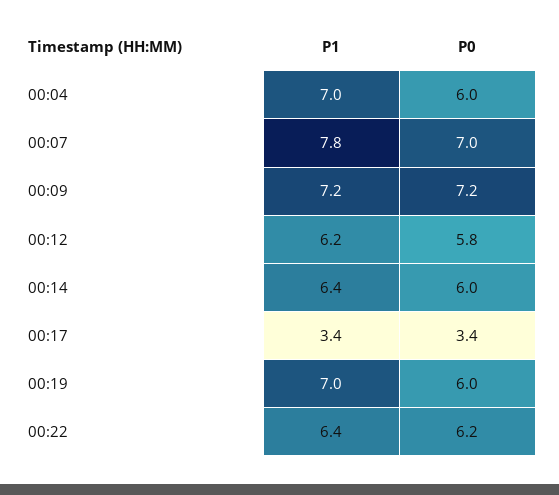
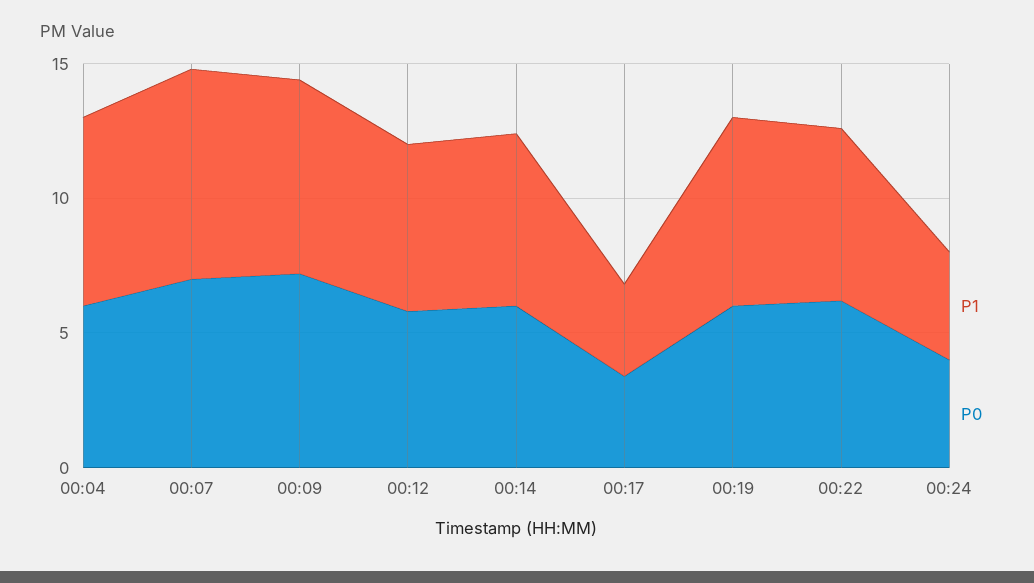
P1, 00:24: none -> 4
P0, 00:24: none -> 4

